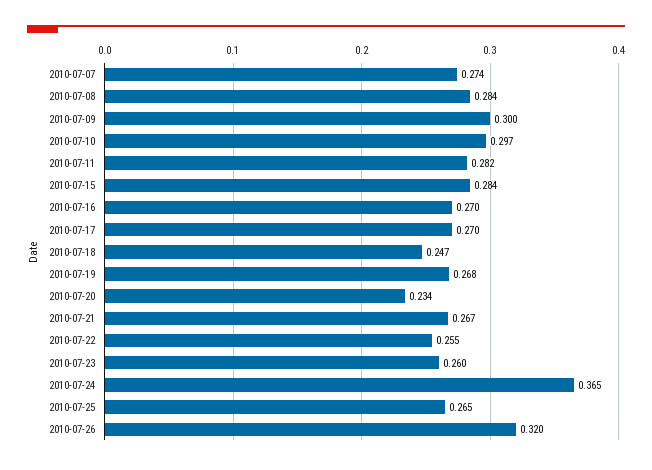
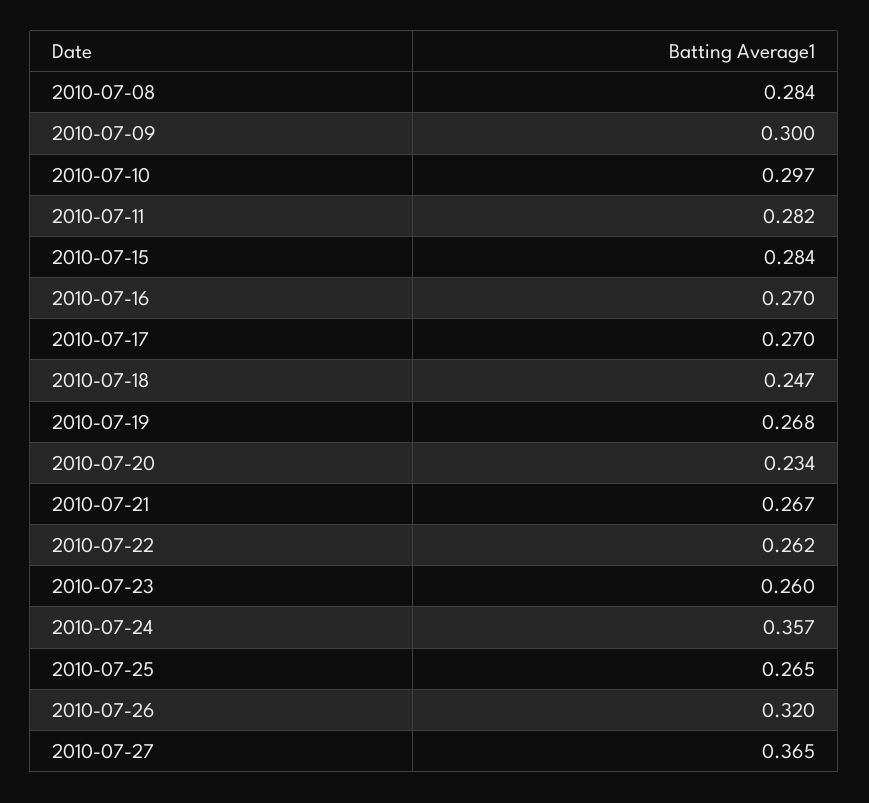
2010-07-07: 0.274 -> none
2010-07-22: 0.255 -> 0.262
2010-07-24: 0.365 -> 0.357
2010-07-27: none -> 0.365

